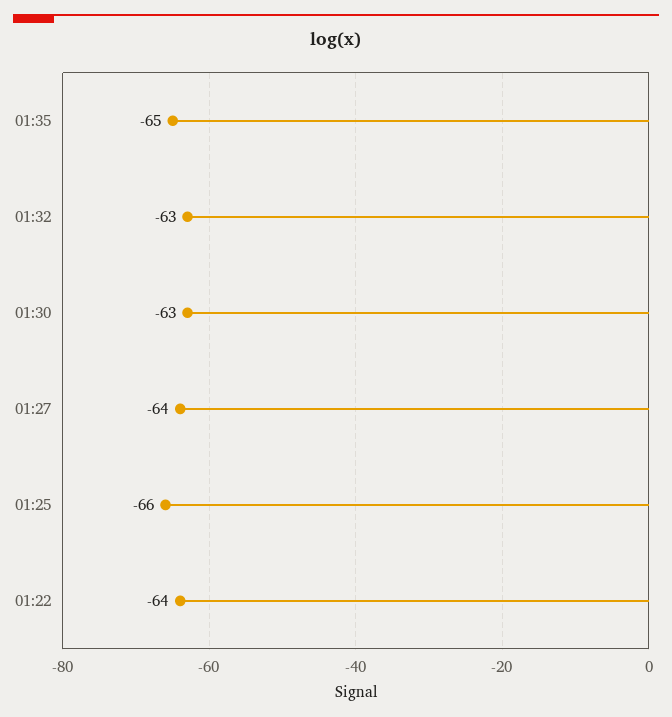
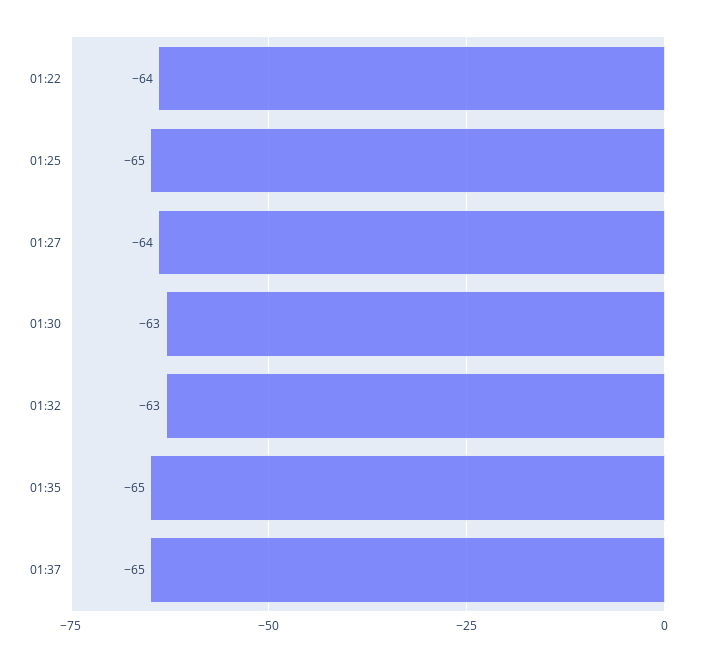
01:25: -66 -> -65
01:37: none -> -65

